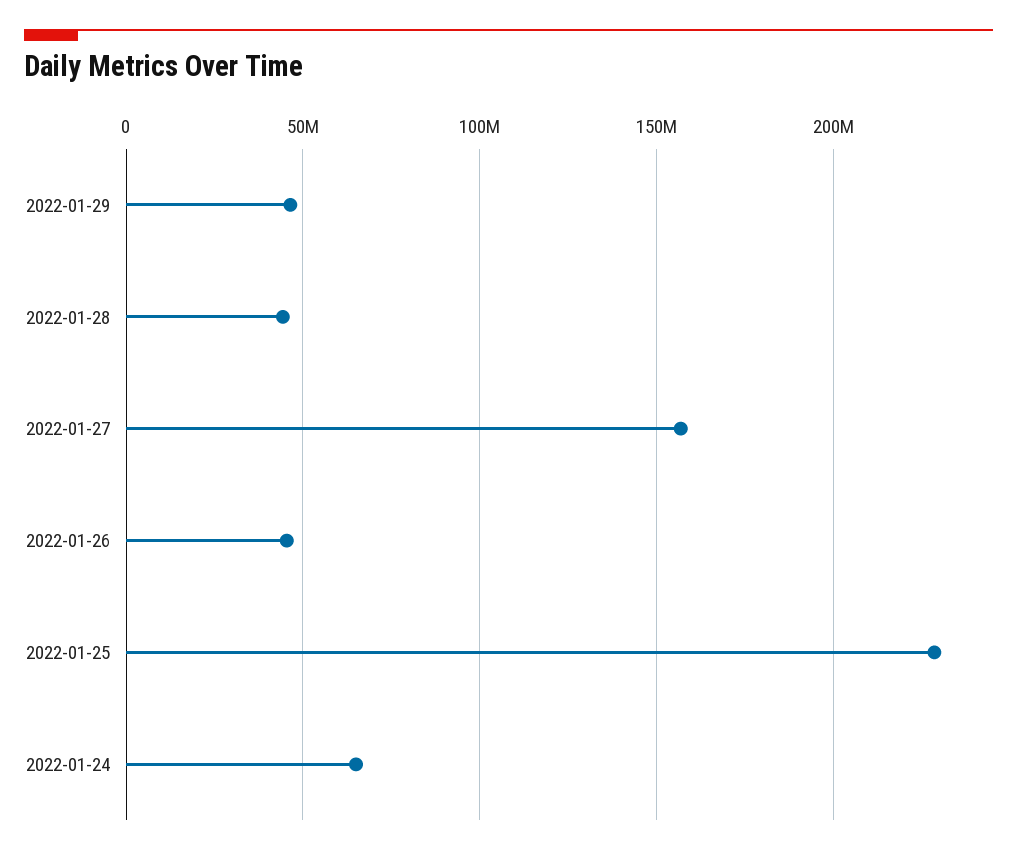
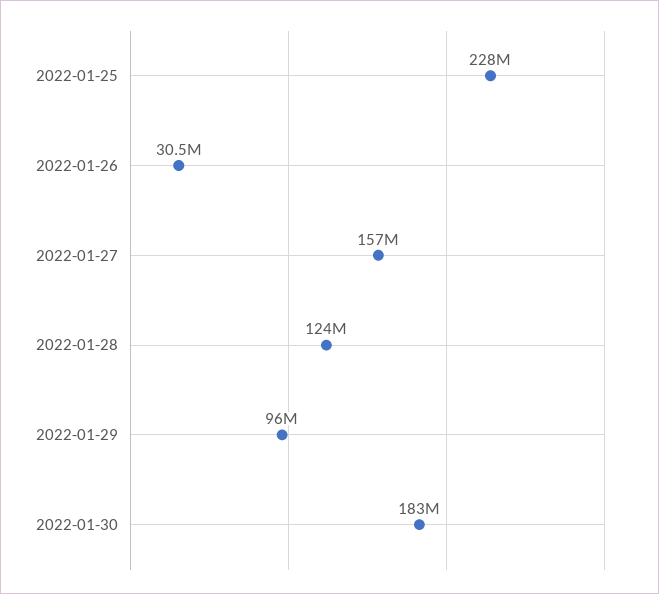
2022-01-29: 45000000 -> 96000000
2022-01-28: 45000000 -> 124000000
2022-01-26: 45000000 -> 30500000
2022-01-24: 65000000 -> none
2022-01-30: none -> 183000000

